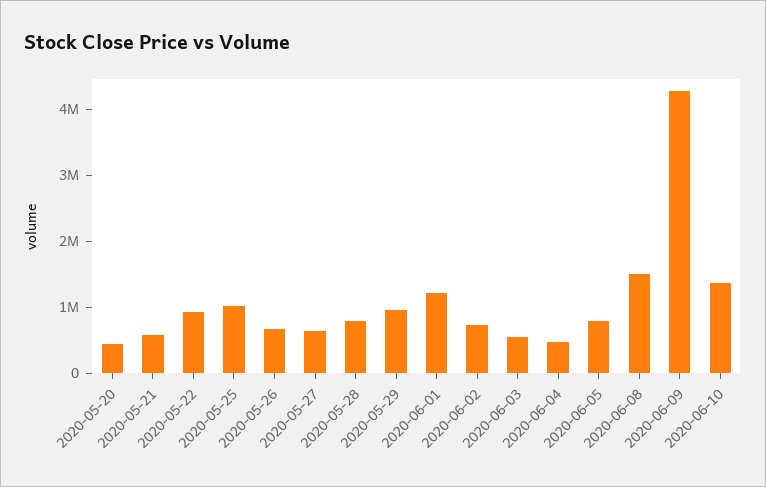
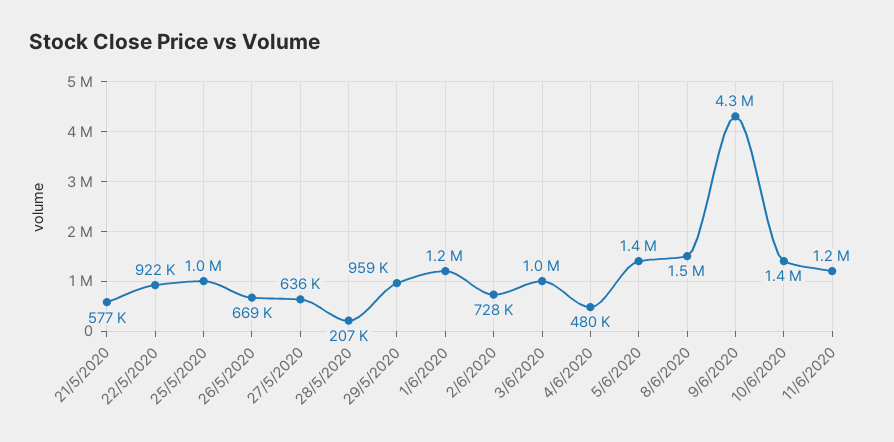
2020-05-20: 400000 -> none
2020-05-28: 800000 -> 207000
2020-06-03: 600000 -> 1000000
2020-06-05: 800000 -> 1400000
11/6/2020: none -> 1200000

